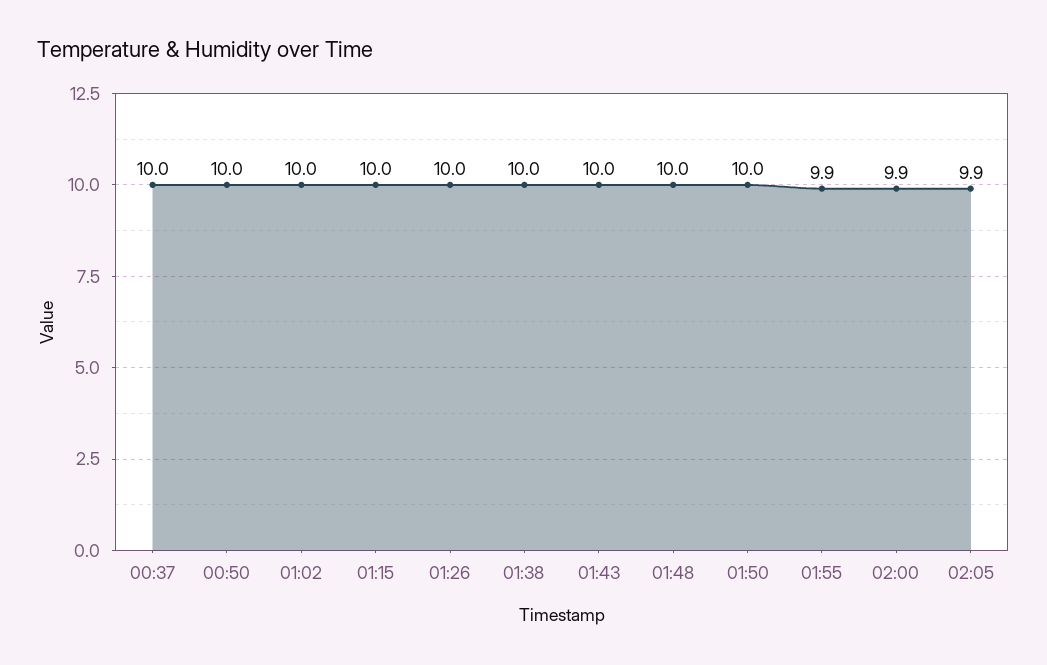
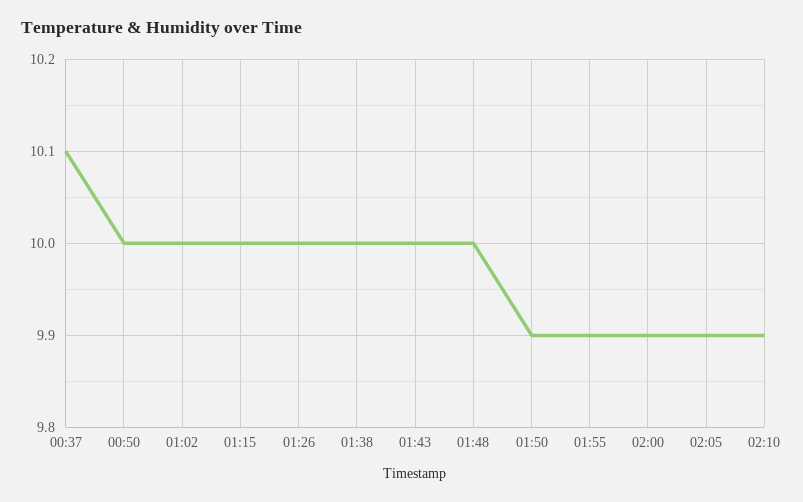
00:37: 10 -> 10.1
01:50: 10 -> 9.9
02:10: none -> 9.9

